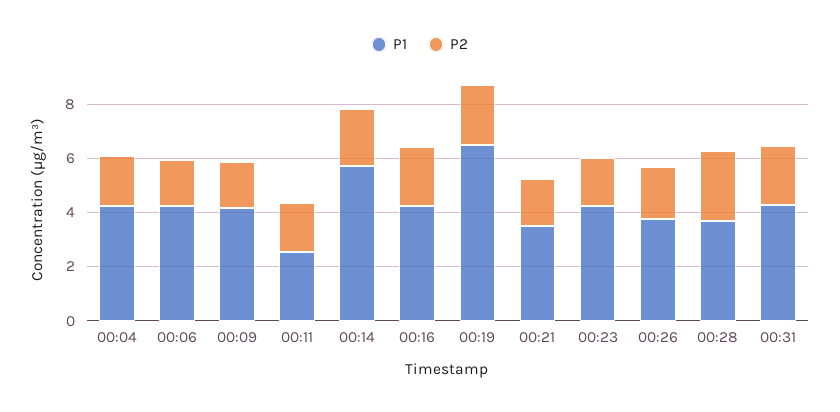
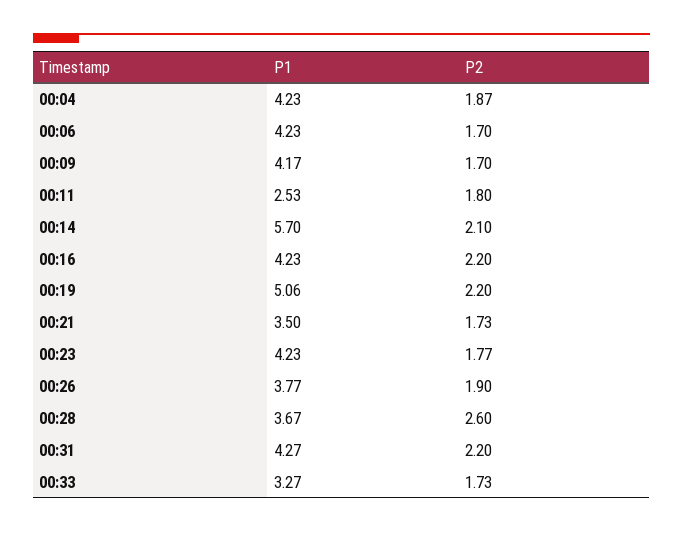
P1, 00:19: 6.5 -> 5.06
P1, 00:33: none -> 3.27
P2, 00:33: none -> 1.73

